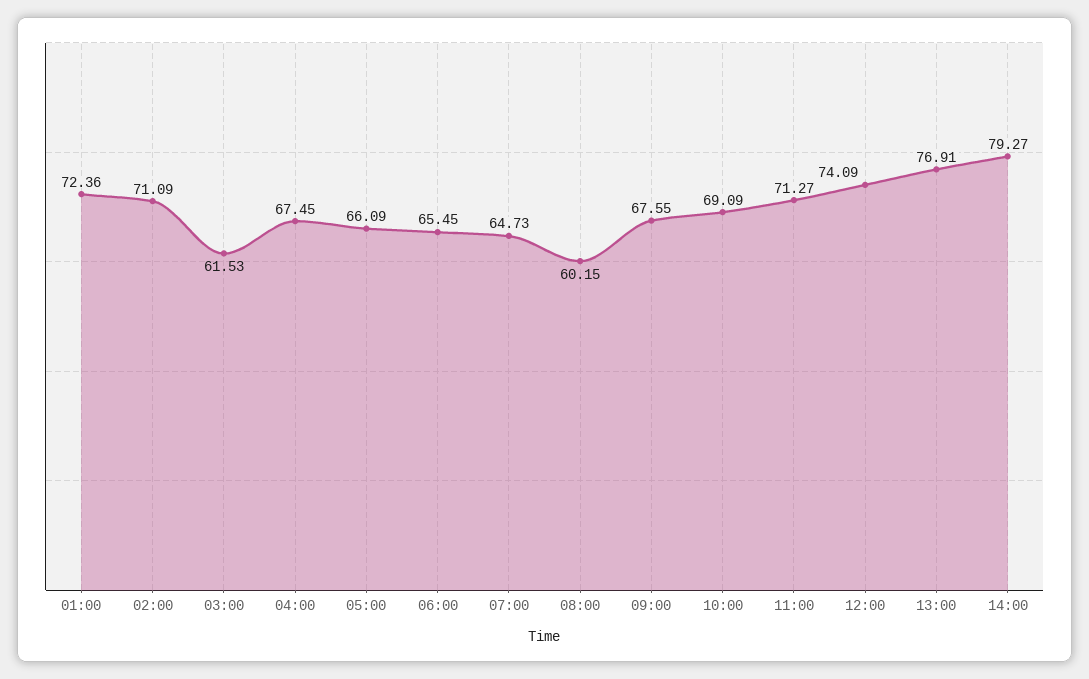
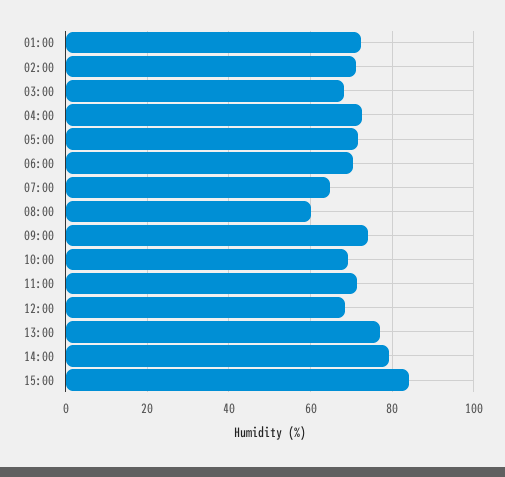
03:00: 61.53 -> 68
04:00: 67.45 -> 72
05:00: 66.09 -> 72
06:00: 65.45 -> 70
09:00: 67.55 -> 74
12:00: 74.09 -> 68
15:00: none -> 84

